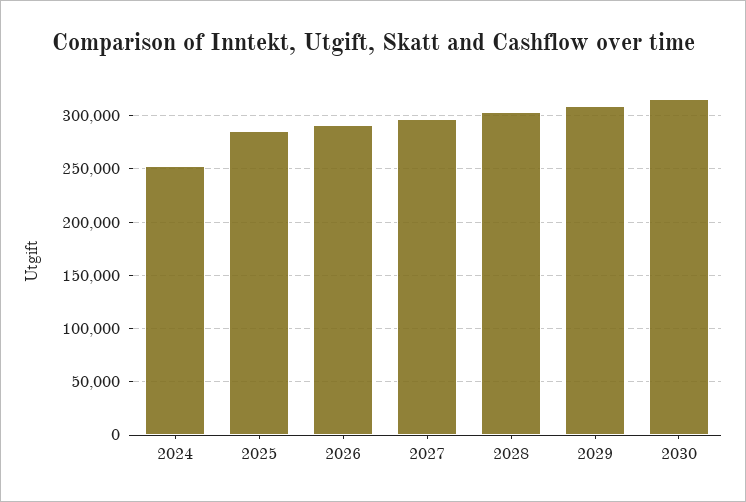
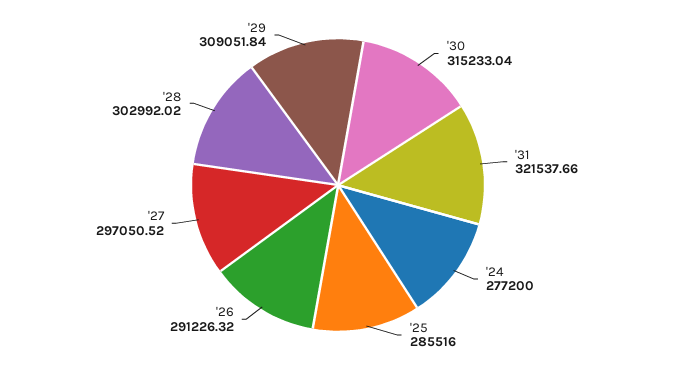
2024: 250000 -> 277200
'31: none -> 321537.66

